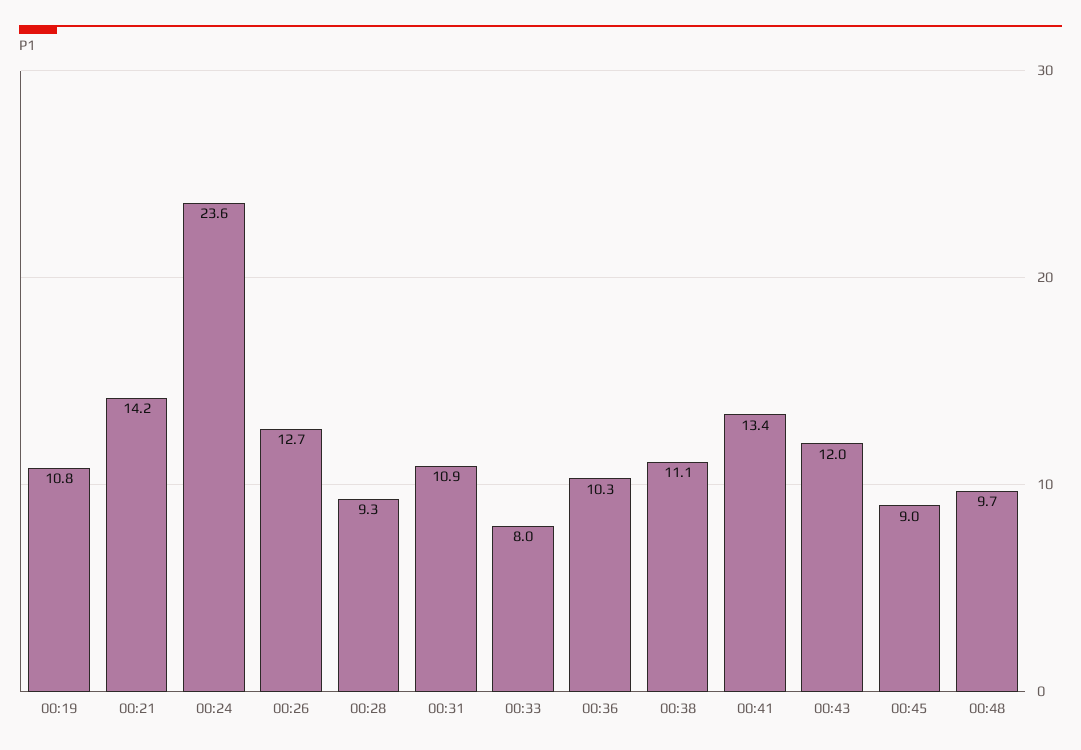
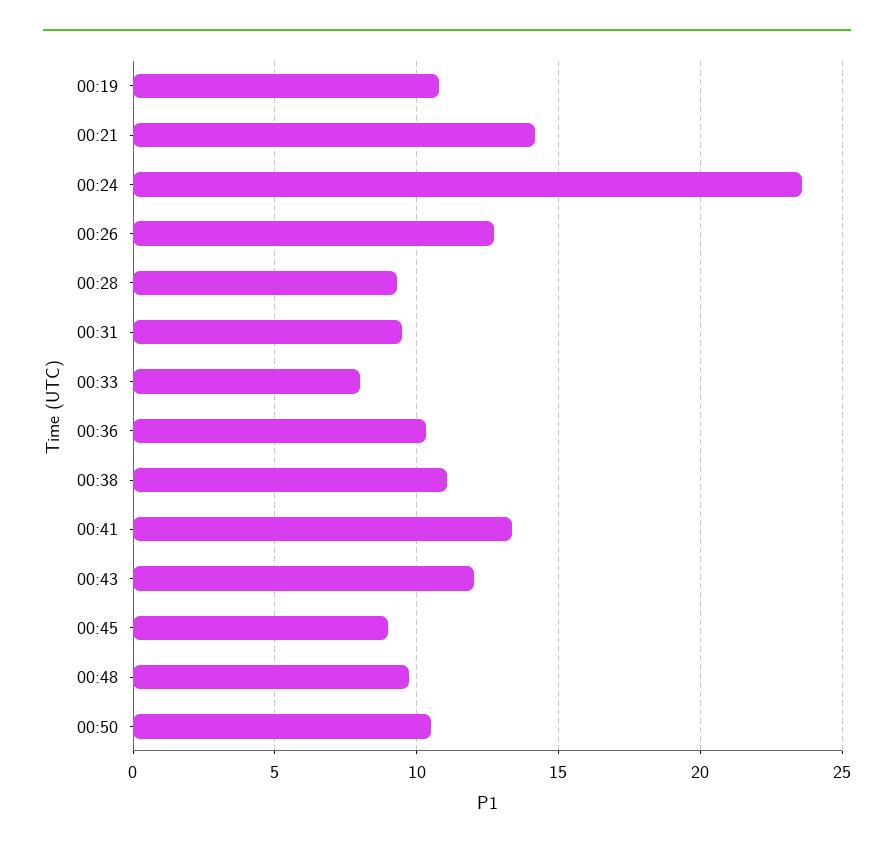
00:31: 10.9 -> 9.5
00:50: none -> 10.5

